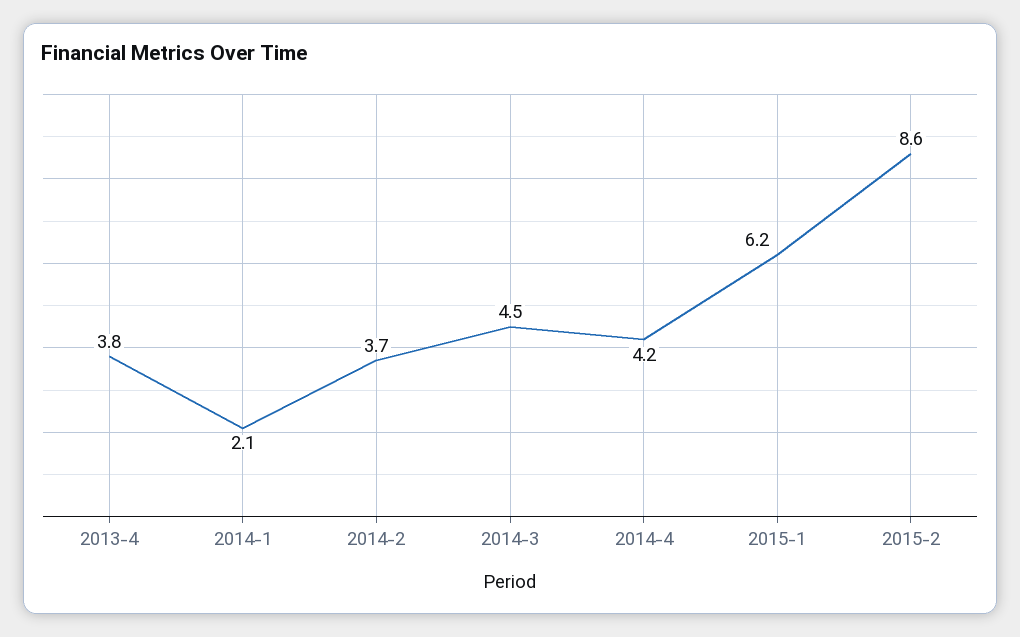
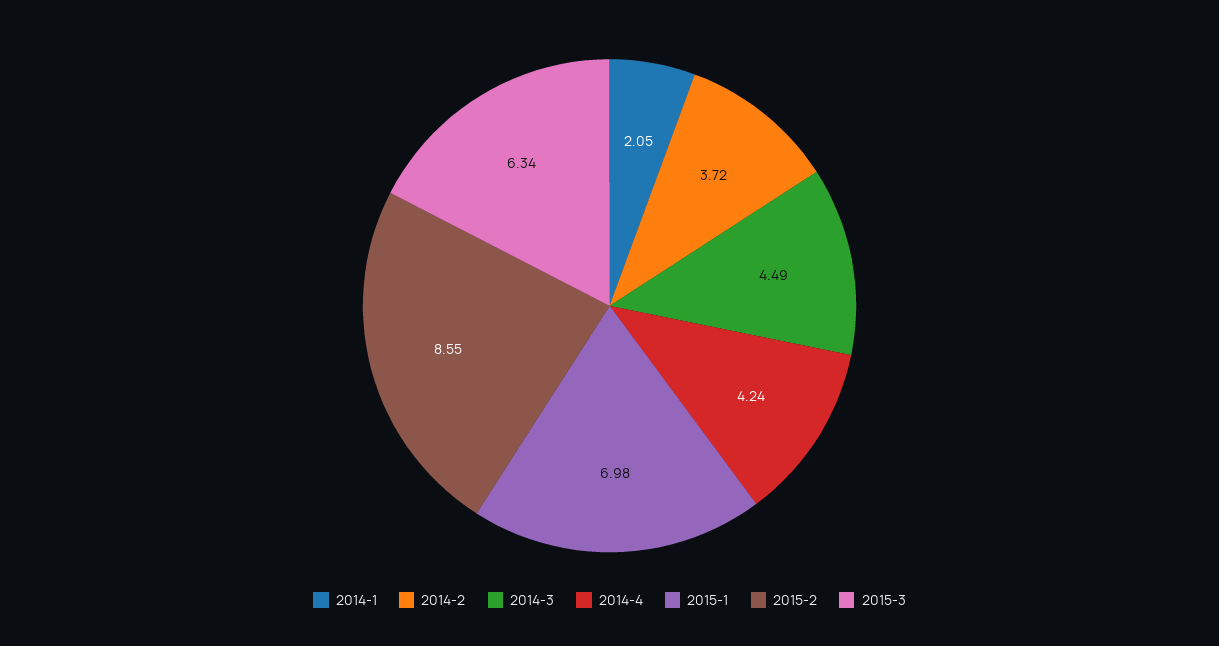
2013-4: 3.8 -> none
2015-1: 6.2 -> 6.98
2015-3: none -> 6.34

